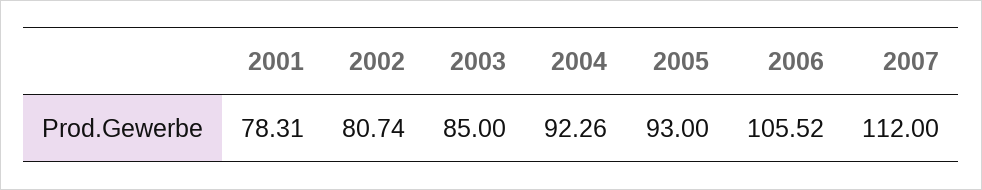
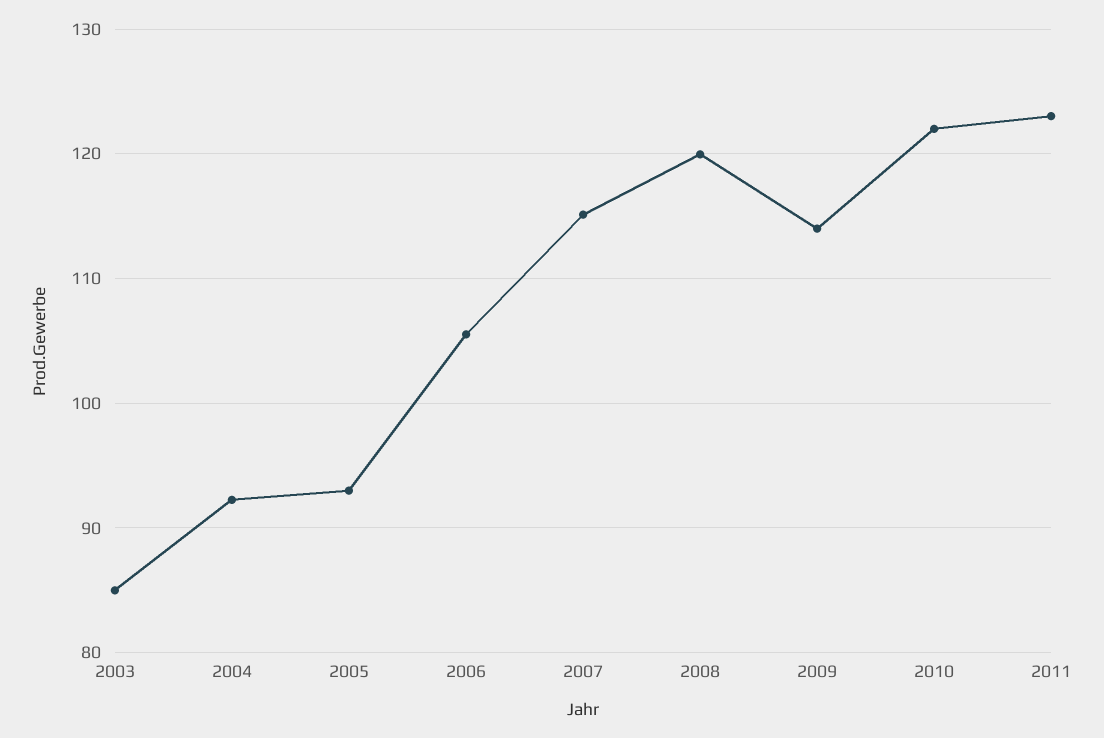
2001: 78.31 -> none
2002: 80.74 -> none
2007: 112 -> 115
2008: none -> 120
2009: none -> 114
2010: none -> 122
2011: none -> 123

